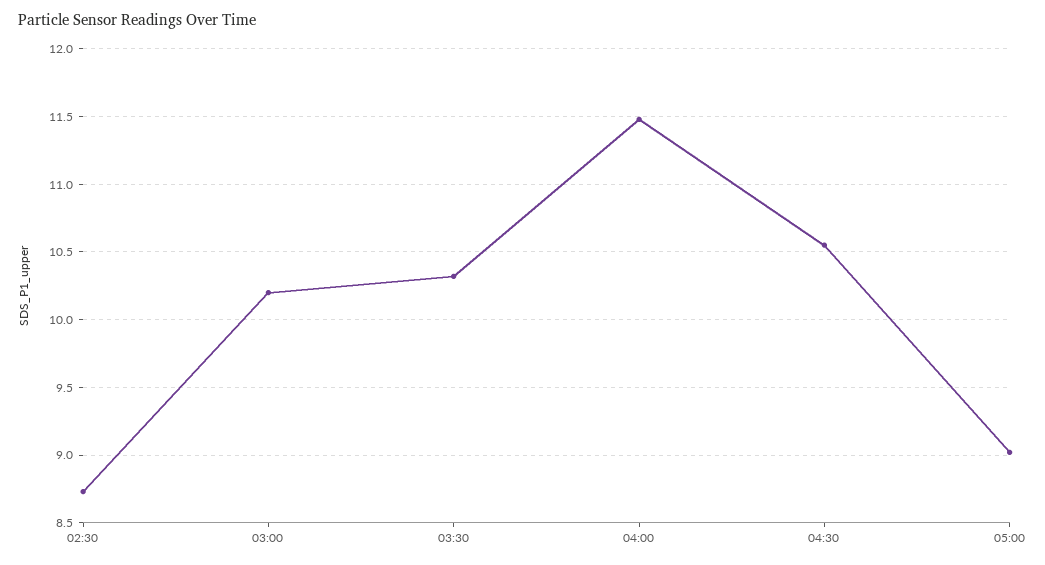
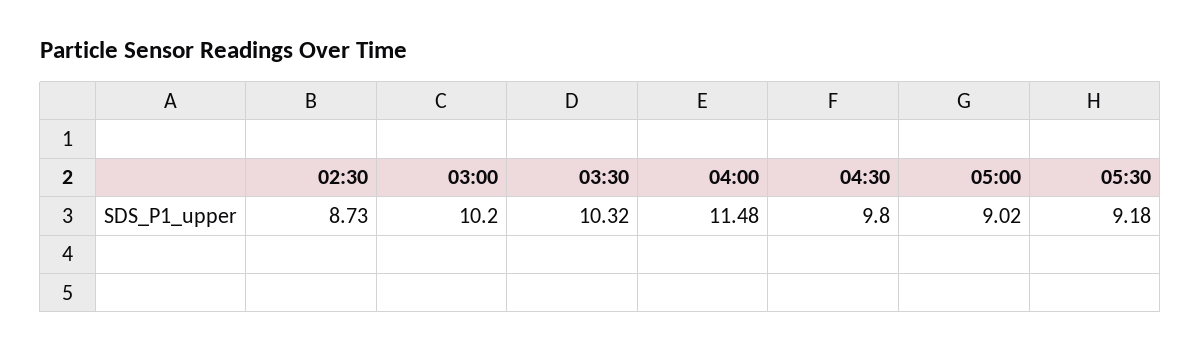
04:30: 10.55 -> 9.8
05:30: none -> 9.18

